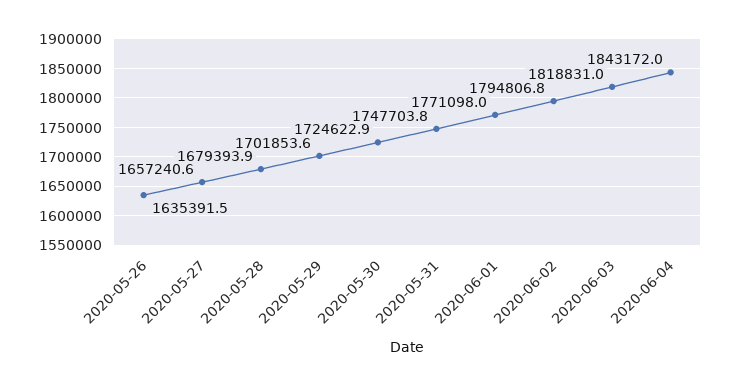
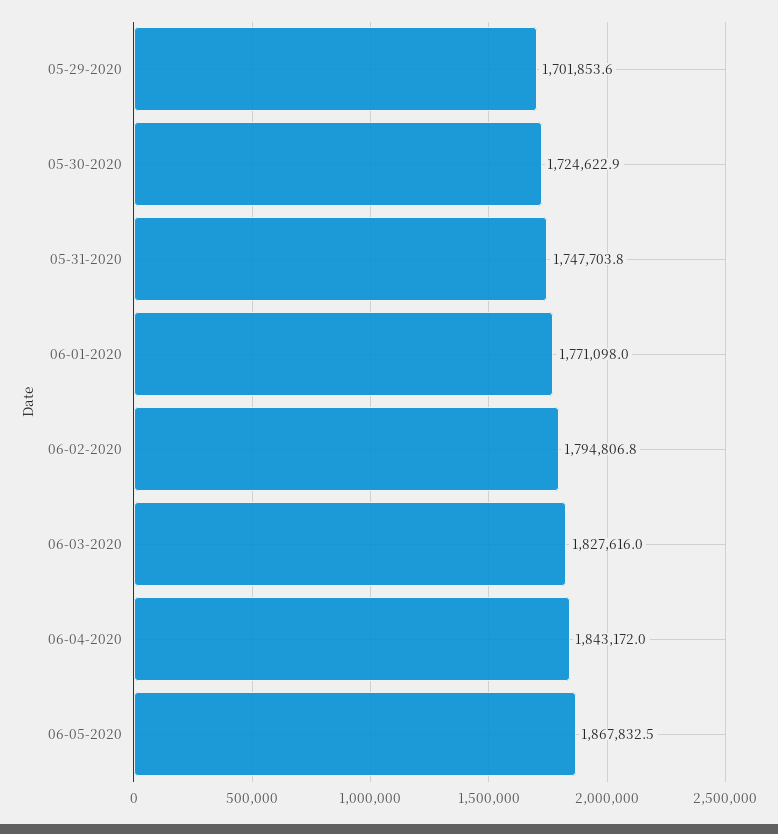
2020-05-26: 1635391.5 -> none
2020-05-27: 1657240.6 -> none
2020-05-28: 1679393.9 -> none
2020-06-03: 1818831 -> 1827616
06-05-2020: none -> 1867832.5

